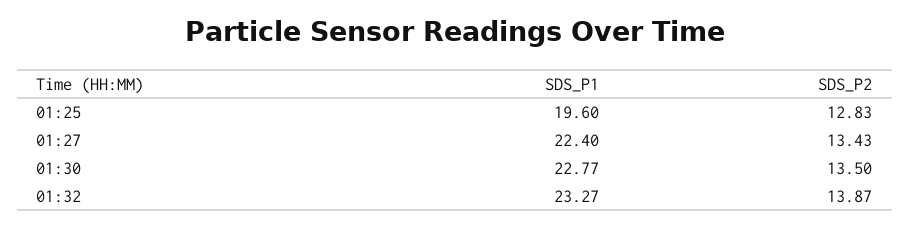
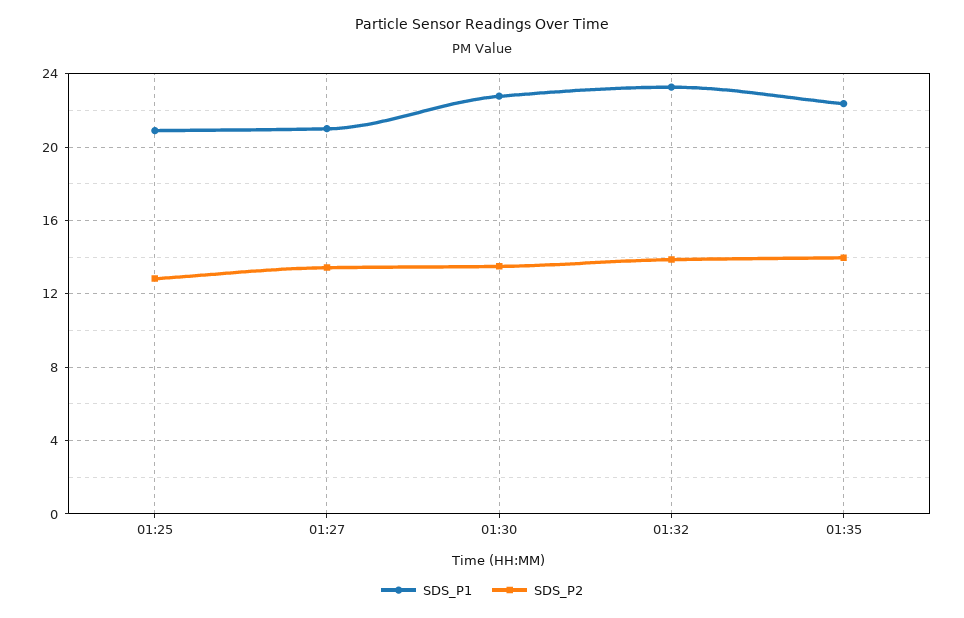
SDS_P1, 01:25: 19.6 -> 21
SDS_P1, 01:27: 22.4 -> 21
SDS_P1, 01:35: none -> 22.5
SDS_P2, 01:35: none -> 14

